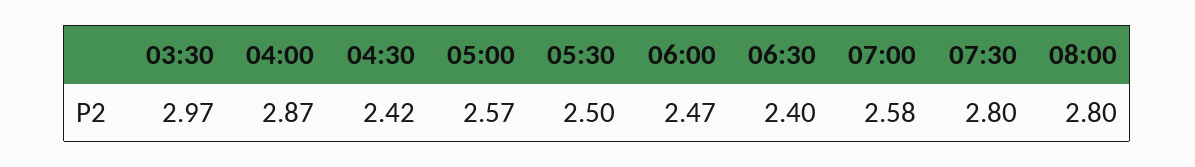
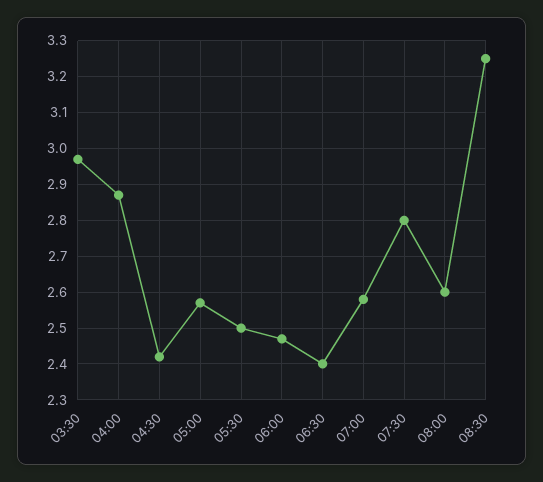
08:00: 2.8 -> 2.6
08:30: none -> 3.25

